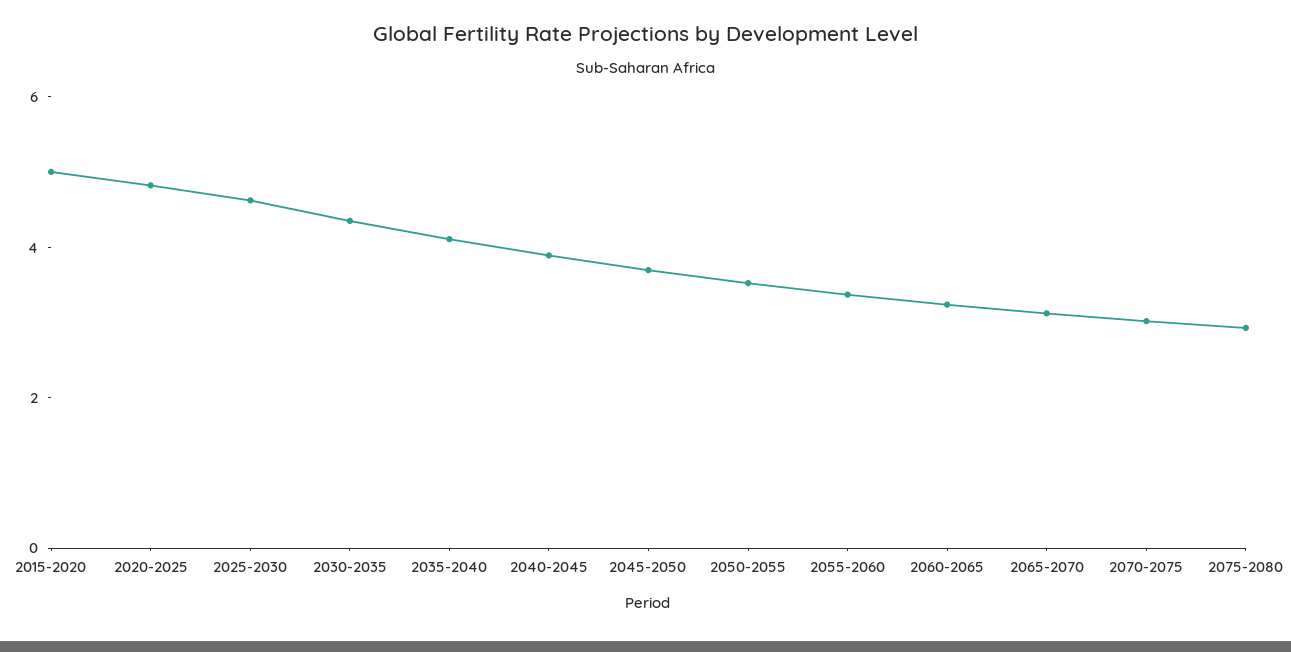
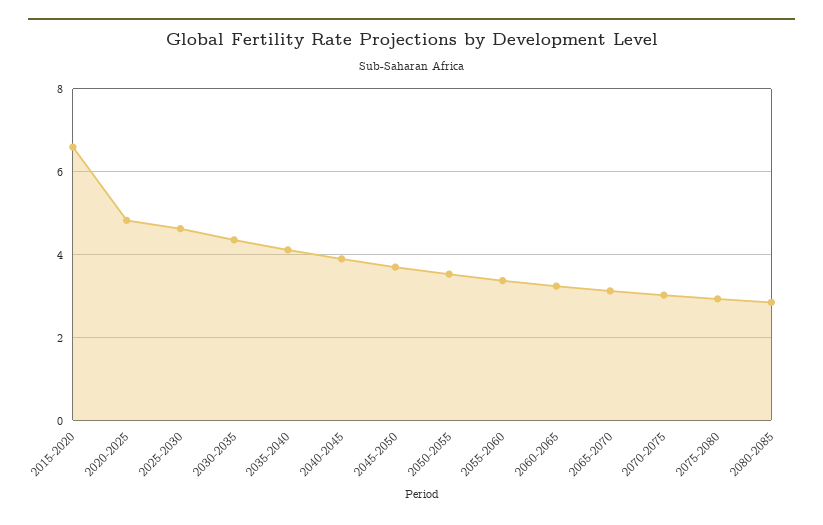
2015-2020: 5 -> 6.6
2080-2085: none -> 2.8

